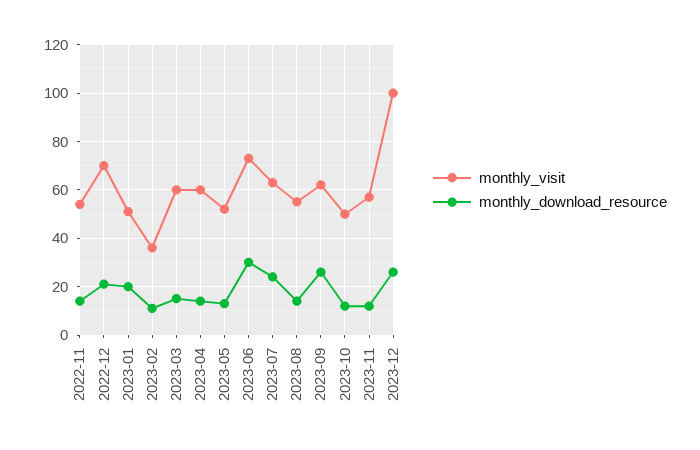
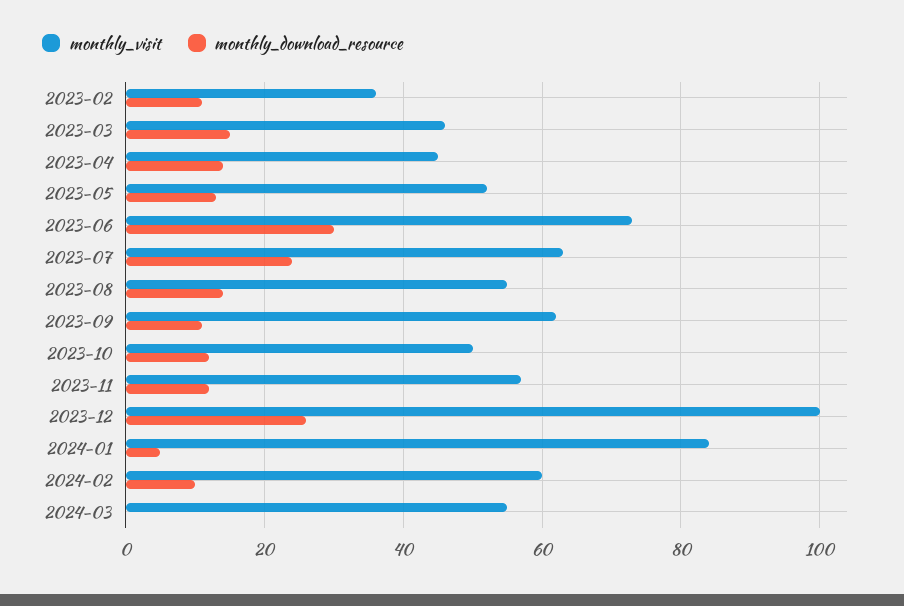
monthly_visit, 2022-11: 55 -> none
monthly_download_resource, 2022-11: 15 -> none
monthly_visit, 2022-12: 70 -> none
monthly_download_resource, 2022-12: 20 -> none
monthly_visit, 2023-01: 50 -> none
monthly_download_resource, 2023-01: 20 -> none
monthly_visit, 2023-03: 60 -> 45
monthly_visit, 2023-04: 60 -> 45
monthly_download_resource, 2023-09: 25 -> 10
monthly_visit, 2024-01: none -> 85
monthly_download_resource, 2024-01: none -> 5
monthly_visit, 2024-02: none -> 60
monthly_download_resource, 2024-02: none -> 10
monthly_visit, 2024-03: none -> 55
monthly_download_resource, 2024-03: none -> 0

